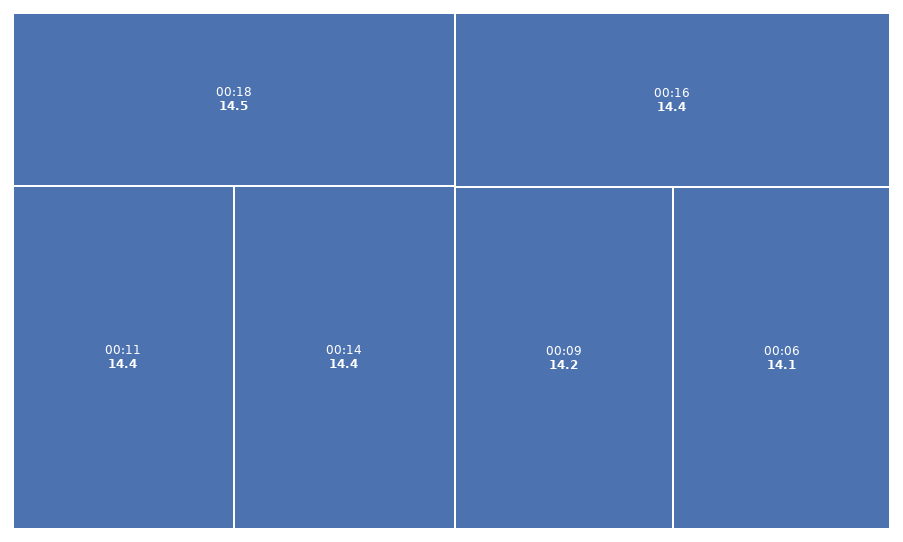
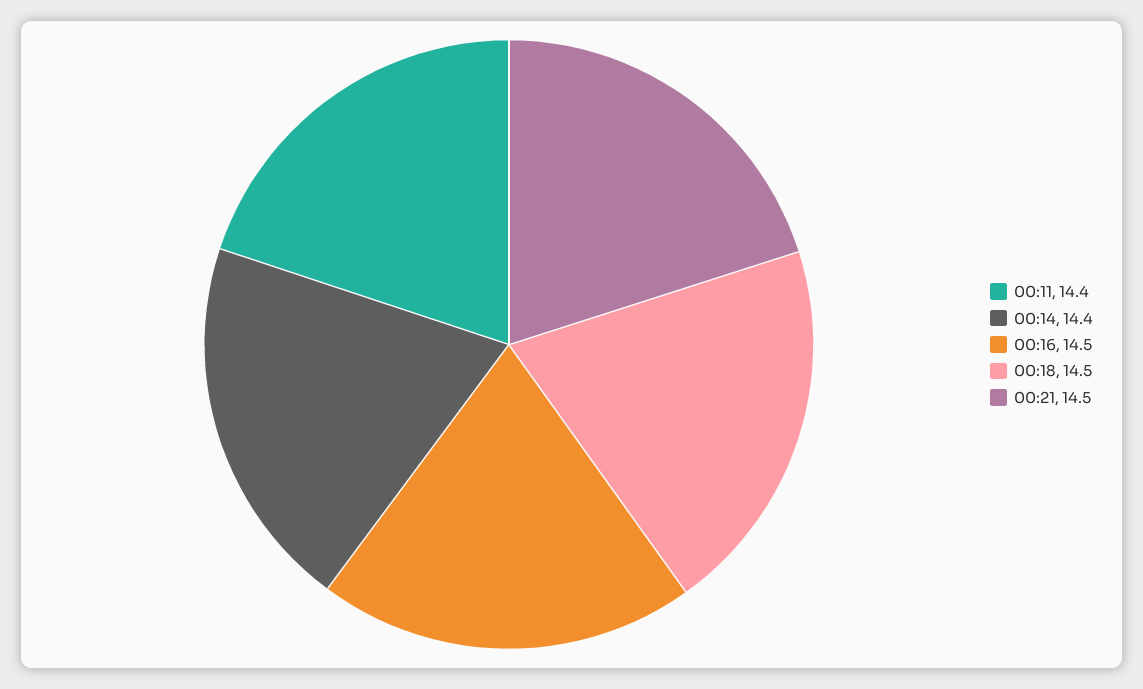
00:16: 14.4 -> 14.5
00:09: 14.2 -> none
00:06: 14.1 -> none
00:21: none -> 14.5

